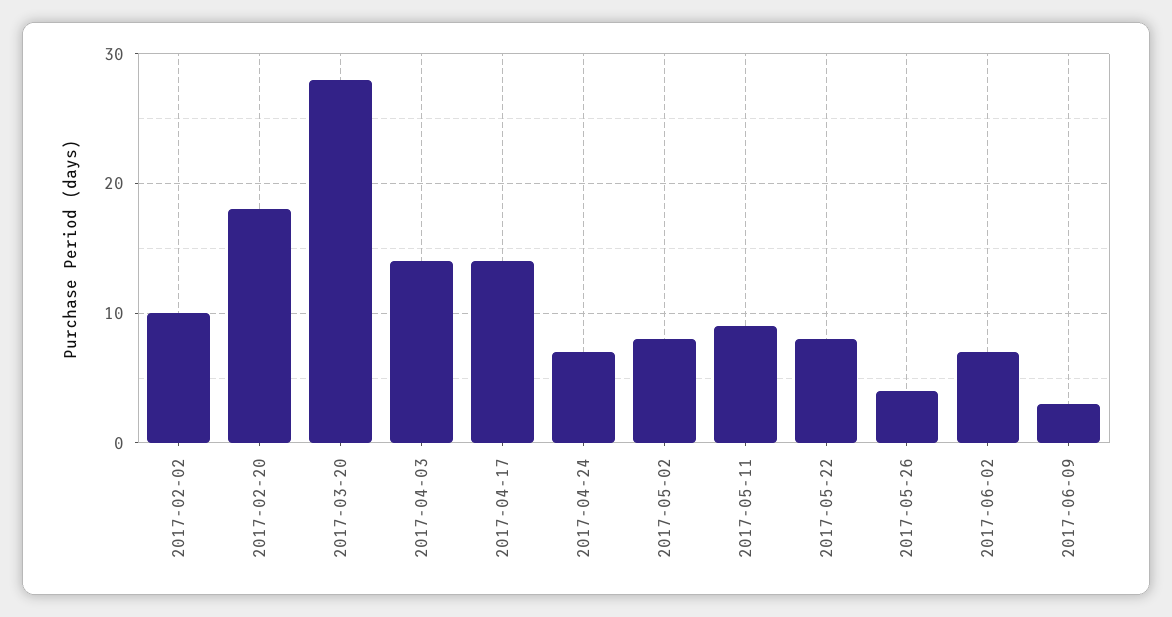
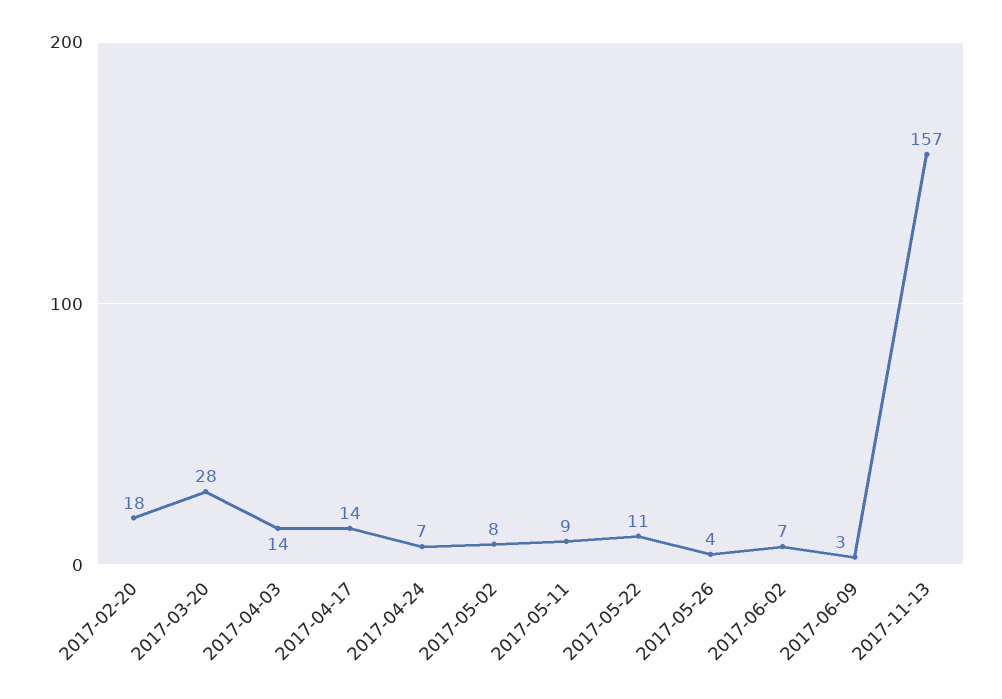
2017-02-02: 10 -> none
2017-05-22: 8 -> 11
2017-11-13: none -> 157

